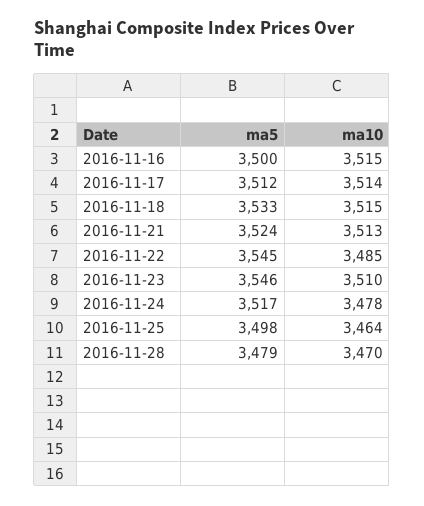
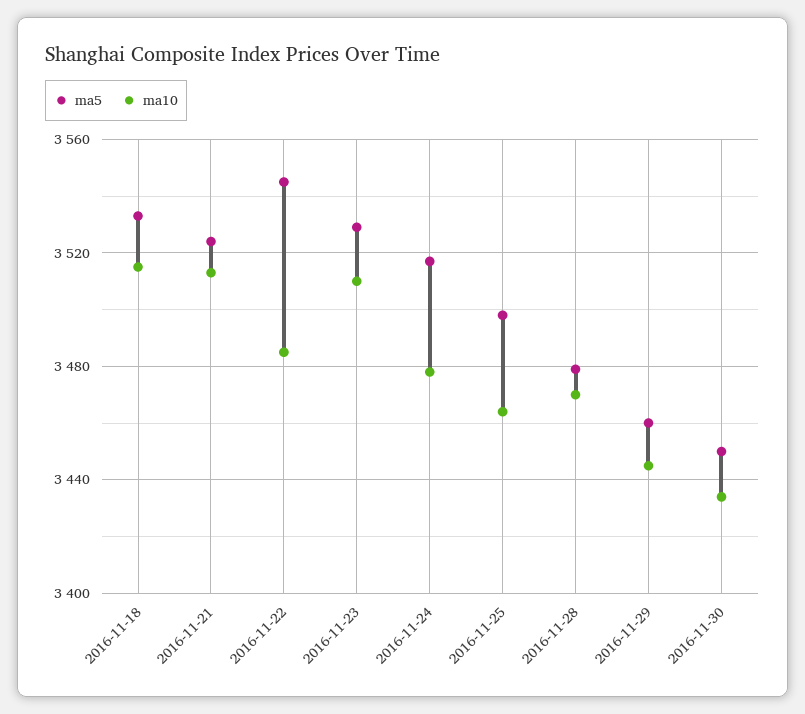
ma5, 2016-11-16: 3500 -> none
ma10, 2016-11-16: 3515 -> none
ma5, 2016-11-17: 3512 -> none
ma10, 2016-11-17: 3514 -> none
ma5, 2016-11-23: 3546 -> 3530
ma5, 2016-11-29: none -> 3460
ma10, 2016-11-29: none -> 3445
ma5, 2016-11-30: none -> 3450
ma10, 2016-11-30: none -> 3435

